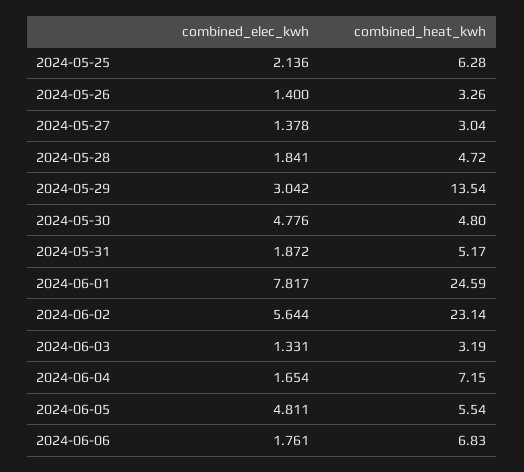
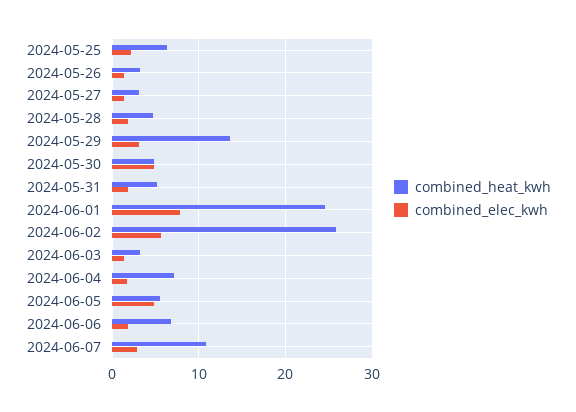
combined_heat_kwh, 2024-06-02: 23.14 -> 26
combined_heat_kwh, 2024-06-07: none -> 11
combined_elec_kwh, 2024-06-07: none -> 3

